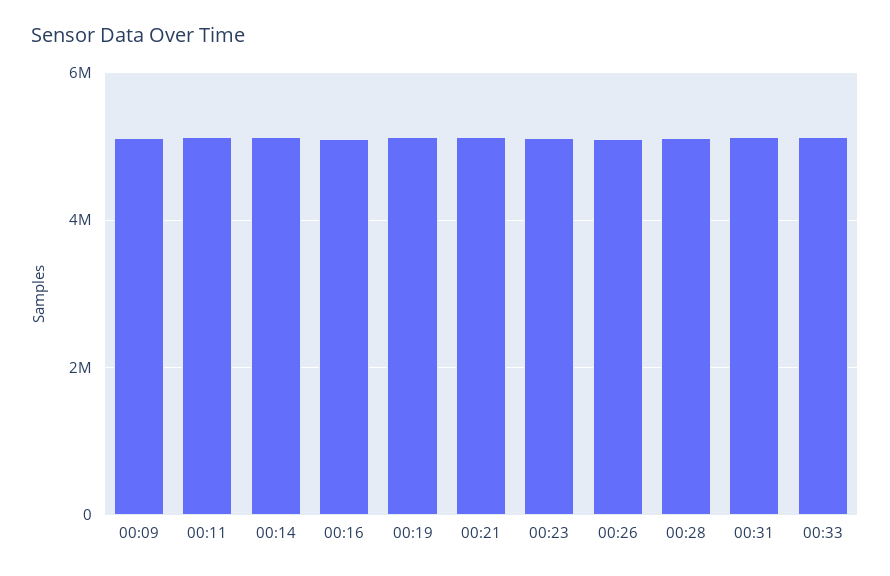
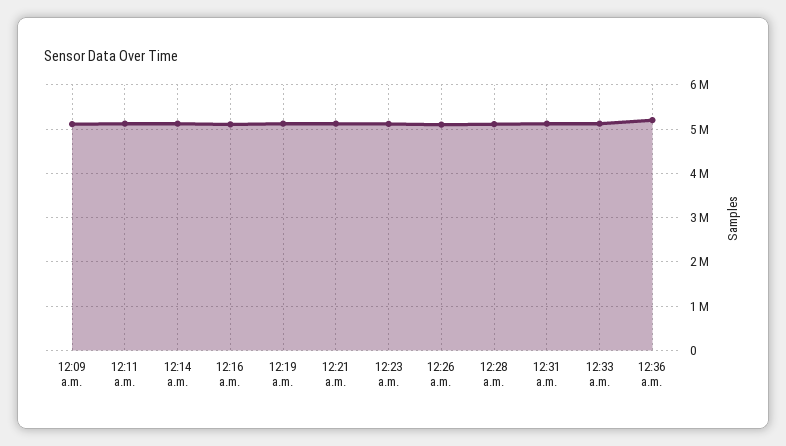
12:36 a.m.: none -> 5200000

